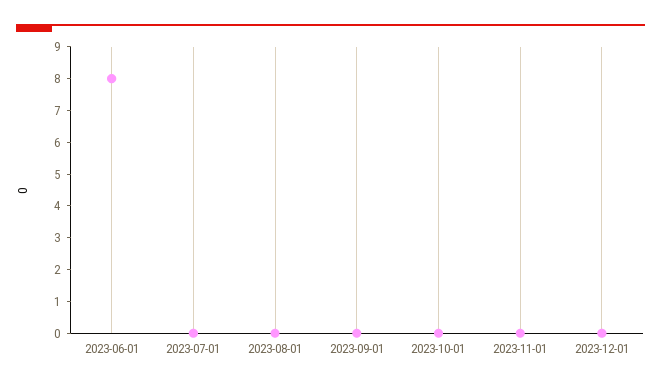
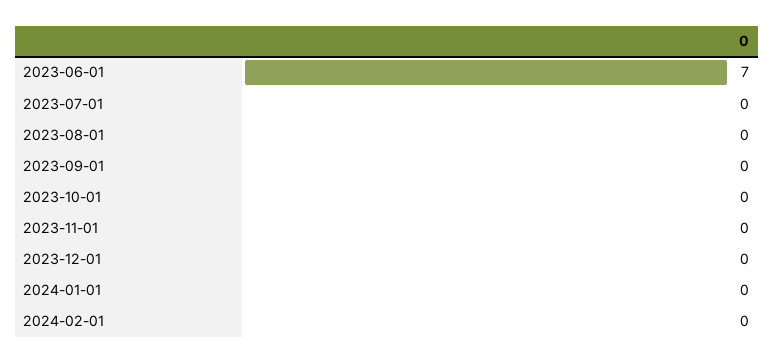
2023-06-01: 8 -> 7
2024-01-01: none -> 0
2024-02-01: none -> 0

